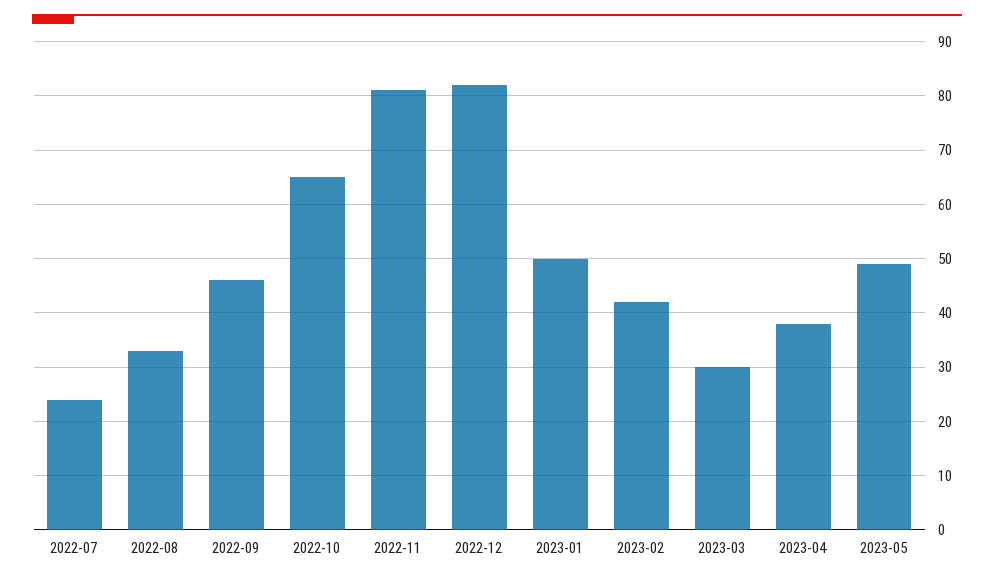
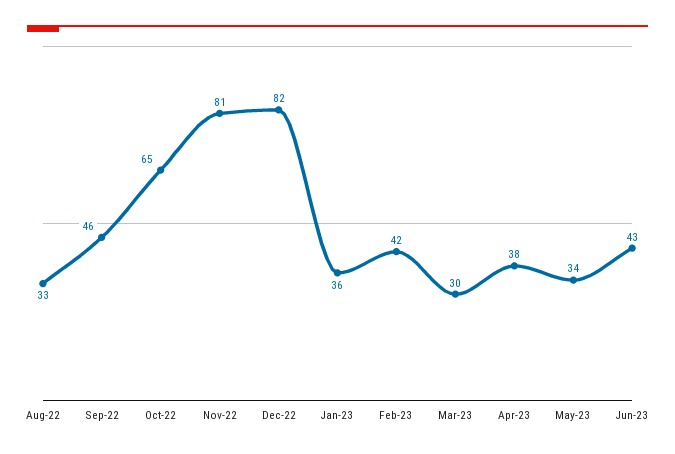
2022-07: 25 -> none
2023-01: 50 -> 36
2023-05: 50 -> 34
Jun-23: none -> 43

